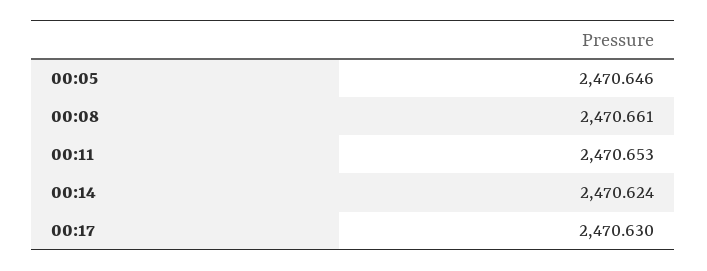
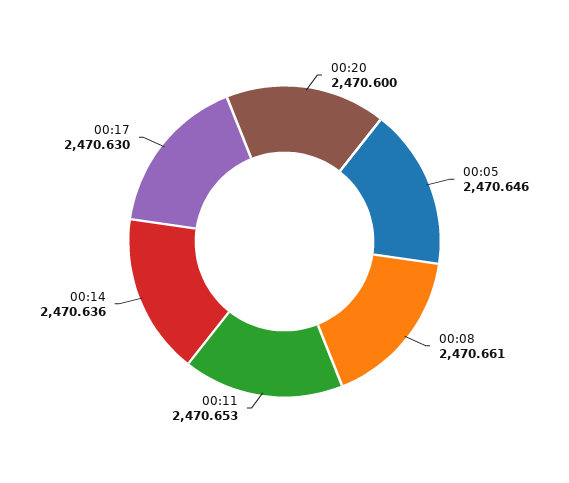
00:14: 2470.624 -> 2470.636
00:20: none -> 2470.6

